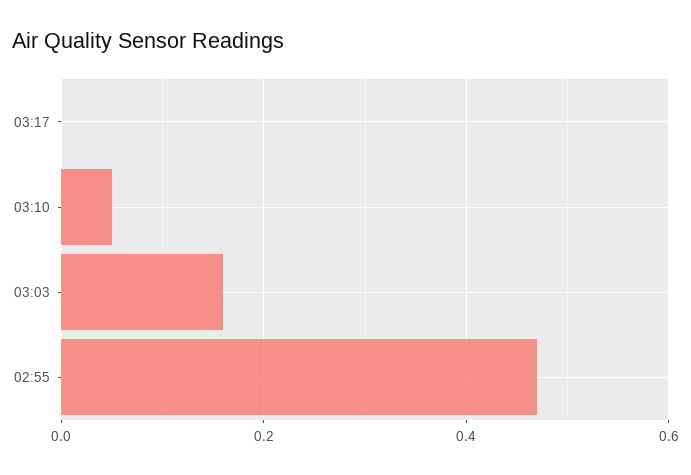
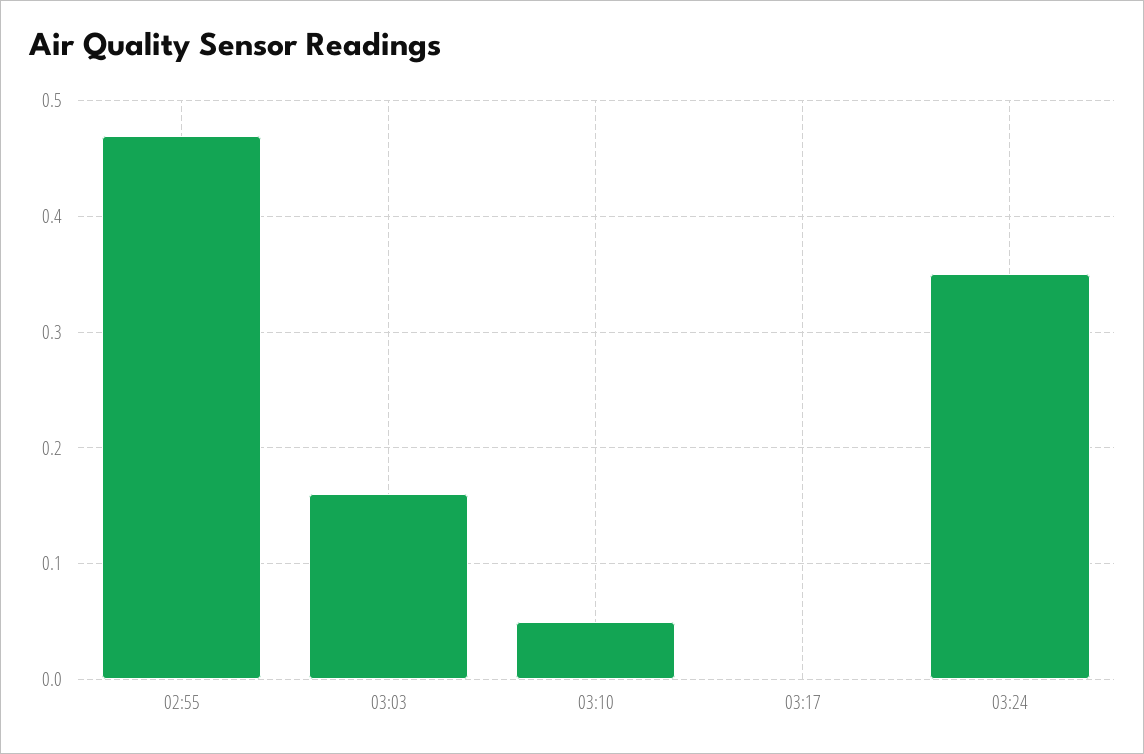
03:24: none -> 0.35

